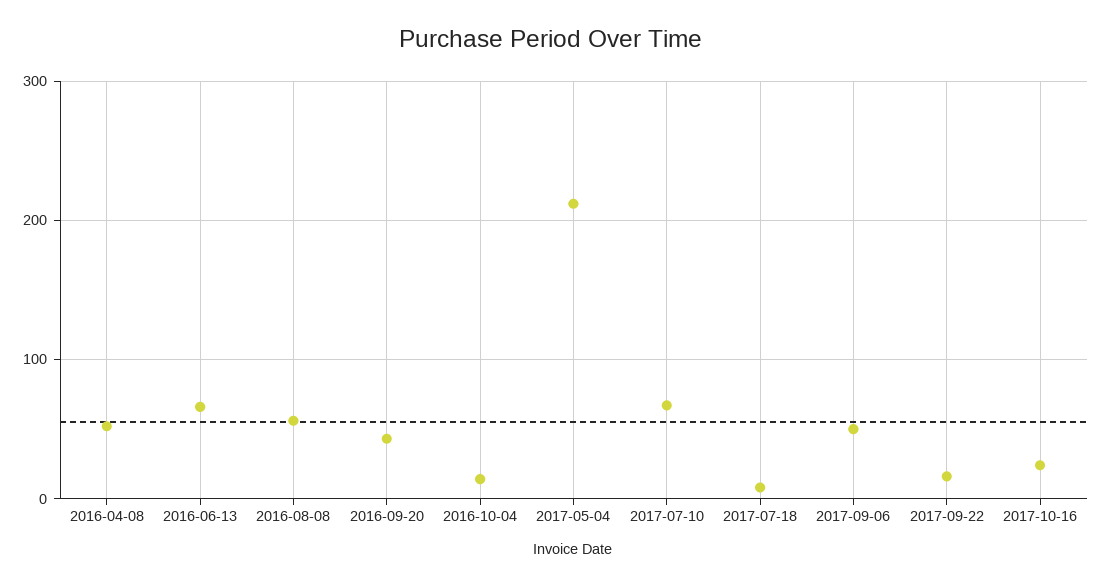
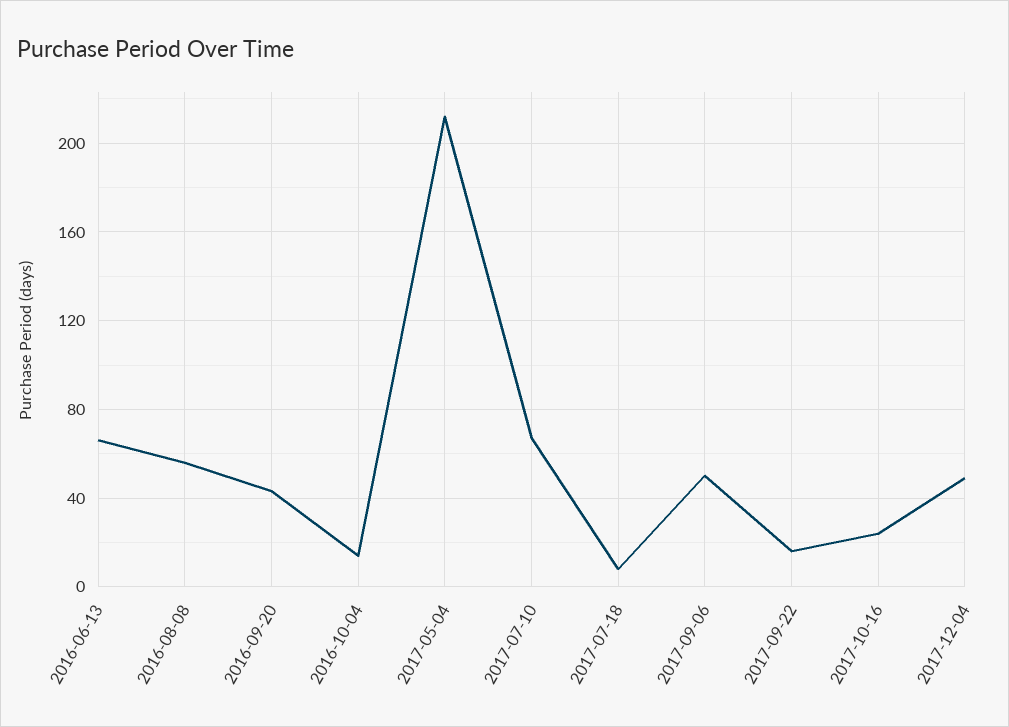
2016-04-08: 50 -> none
2017-12-04: none -> 50

